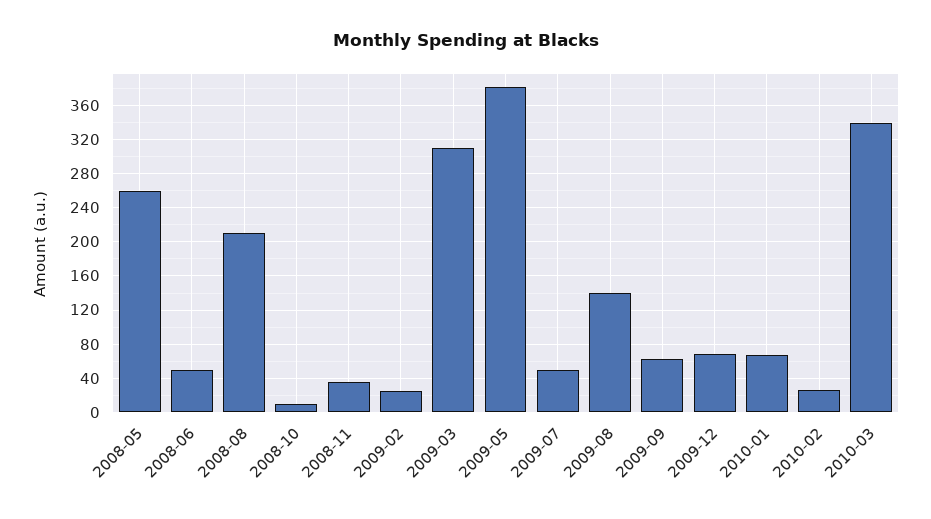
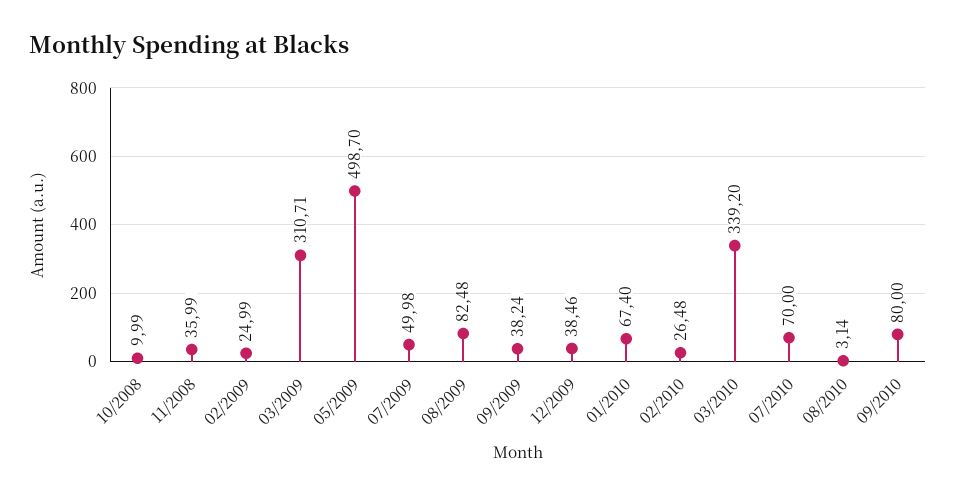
2008-05: 260 -> none
2008-06: 50 -> none
2008-08: 210 -> none
2009-05: 380 -> 498.7
2009-08: 140 -> 82.48
2009-09: 60 -> 38.24
2009-12: 70 -> 38.46
07/2010: none -> 70
08/2010: none -> 3.14
09/2010: none -> 80

